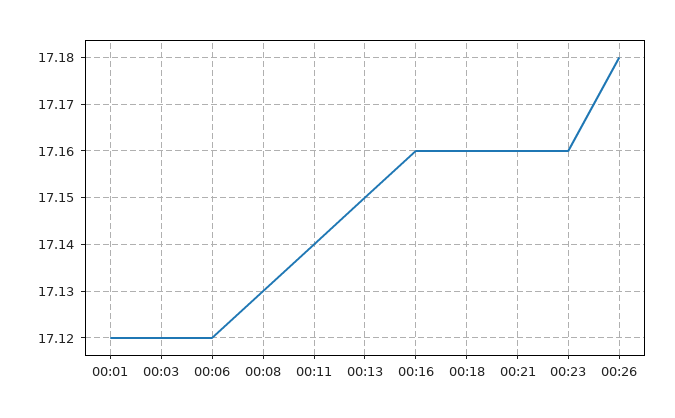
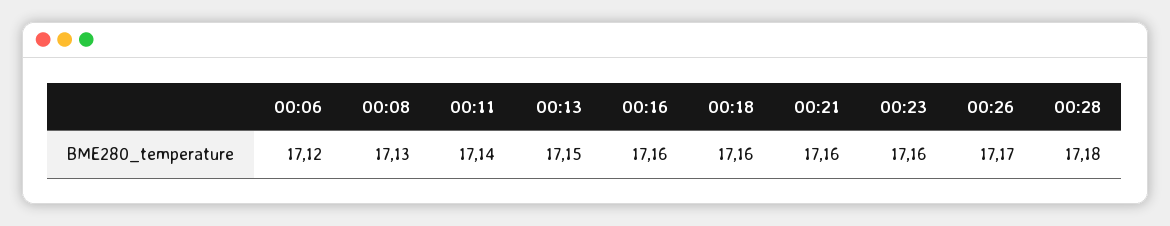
00:01: 17.12 -> none
00:03: 17.12 -> none
00:26: 17.18 -> 17.17
00:28: none -> 17.18

